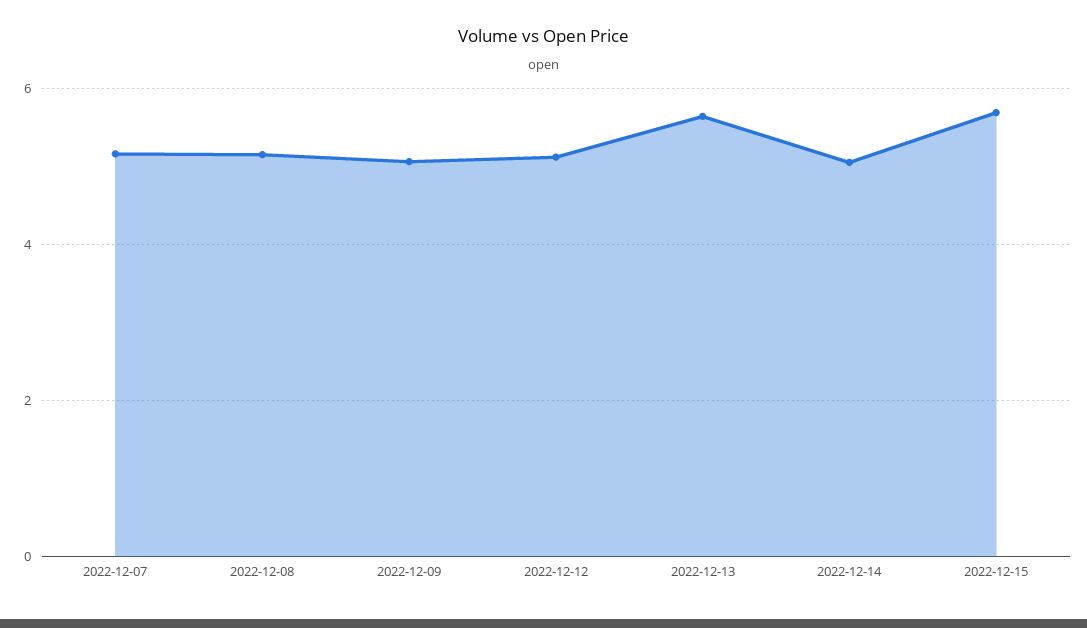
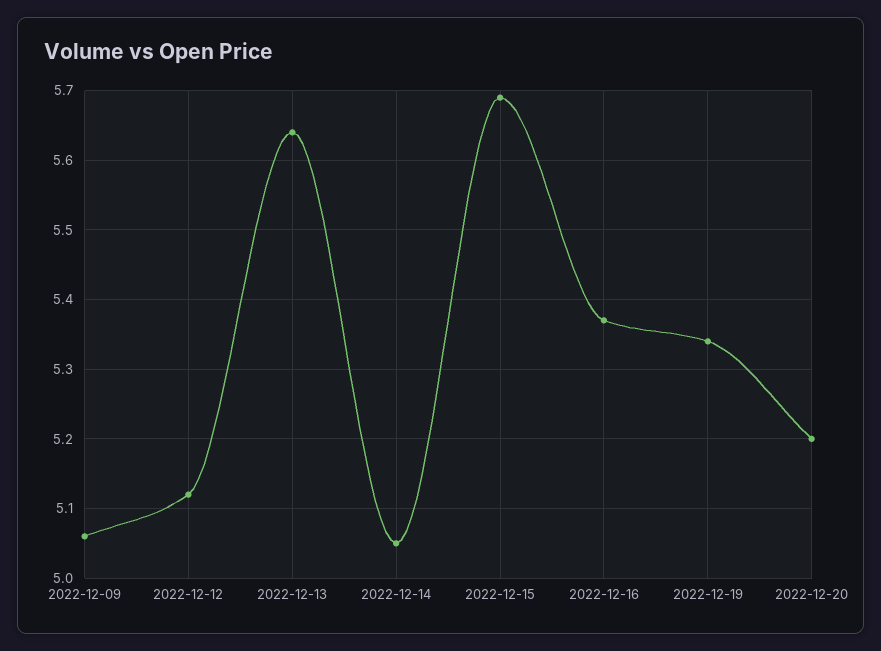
2022-12-07: 5.2 -> none
2022-12-08: 5.2 -> none
2022-12-16: none -> 5.37
2022-12-19: none -> 5.34
2022-12-20: none -> 5.2

